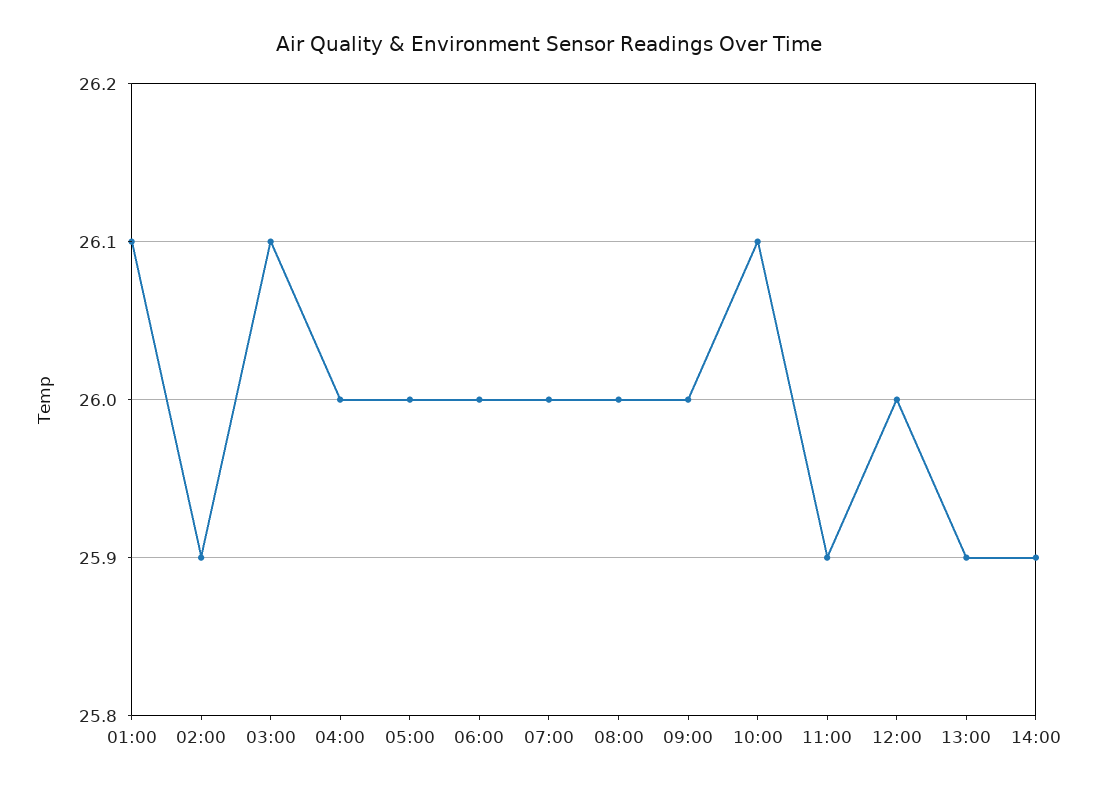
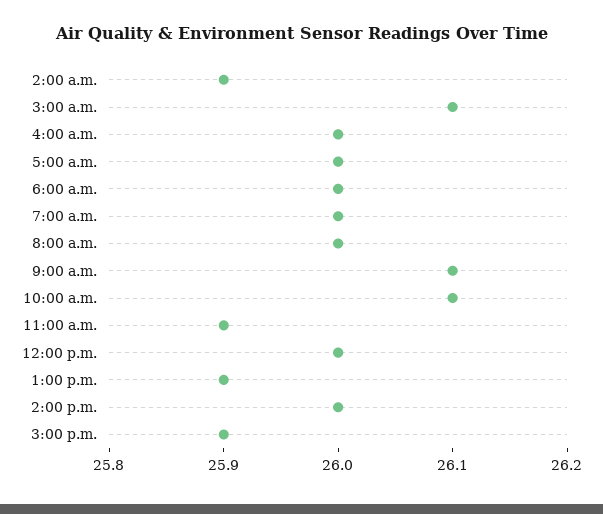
01:00: 26.1 -> none
09:00: 26 -> 26.1
14:00: 25.9 -> 26
3:00 p.m.: none -> 25.9

